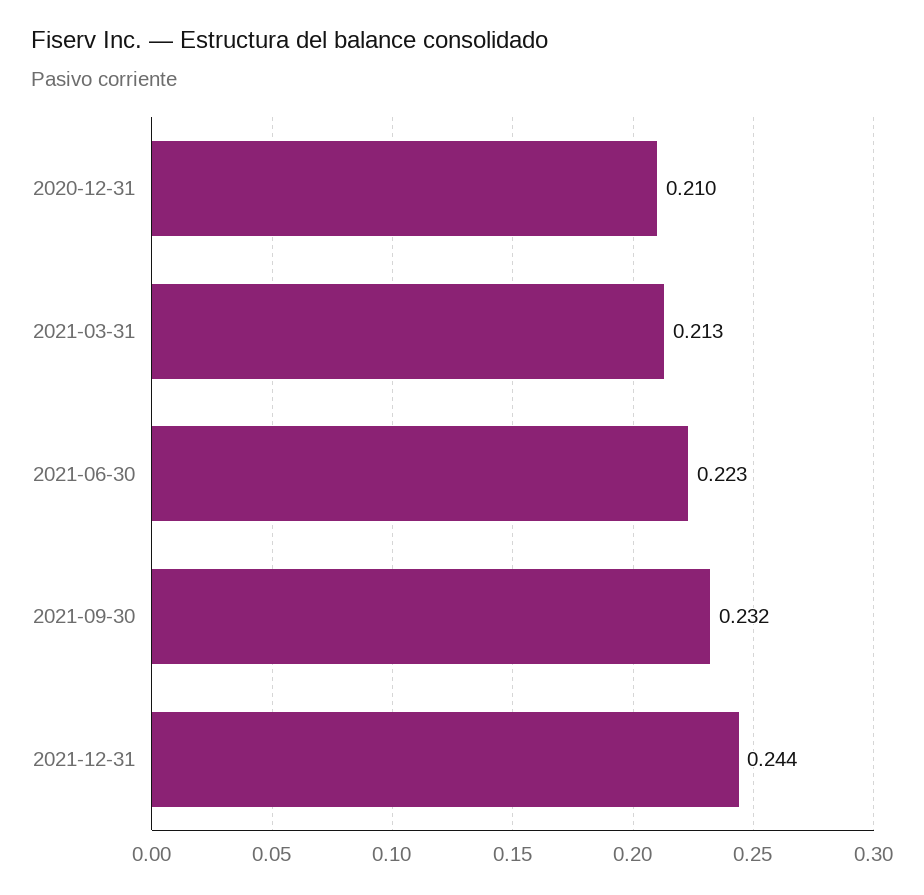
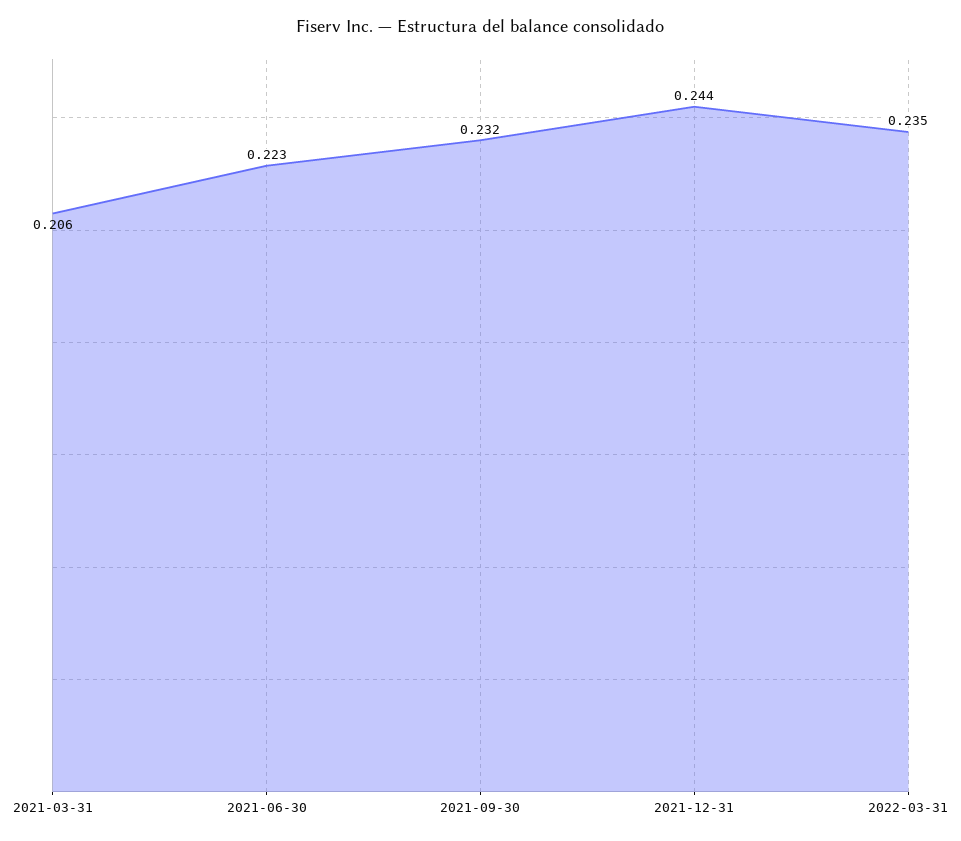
2020-12-31: 0.21 -> none
2021-03-31: 0.213 -> 0.206
2022-03-31: none -> 0.235

